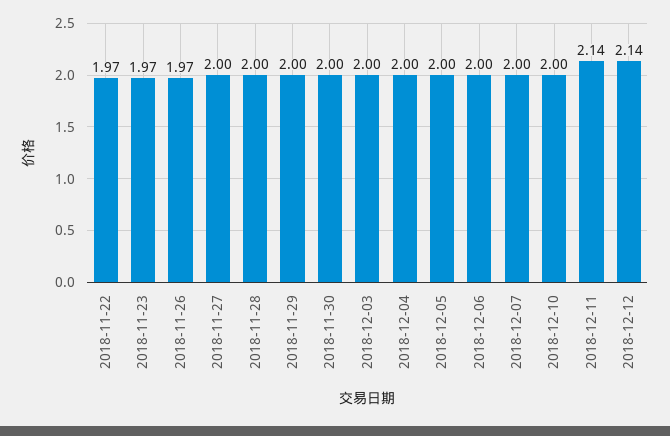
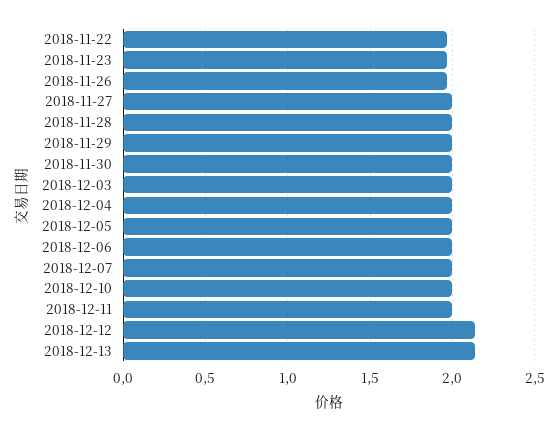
2018-12-11: 2.14 -> 2
2018-12-13: none -> 2.15

